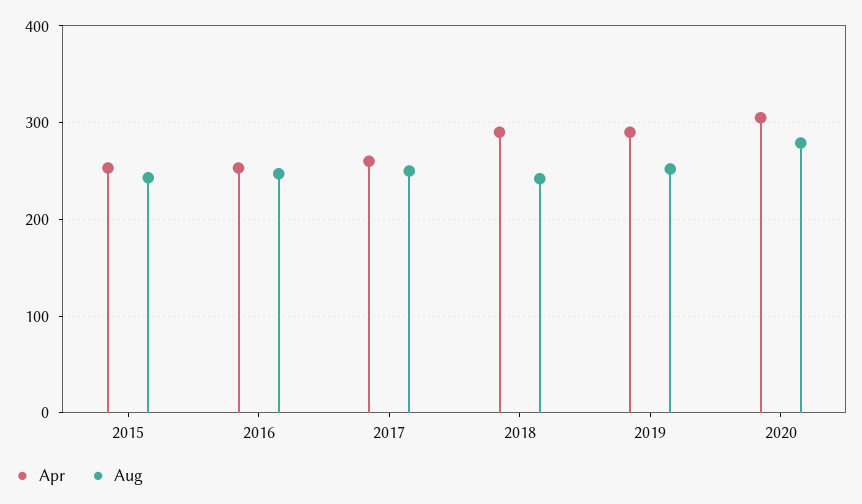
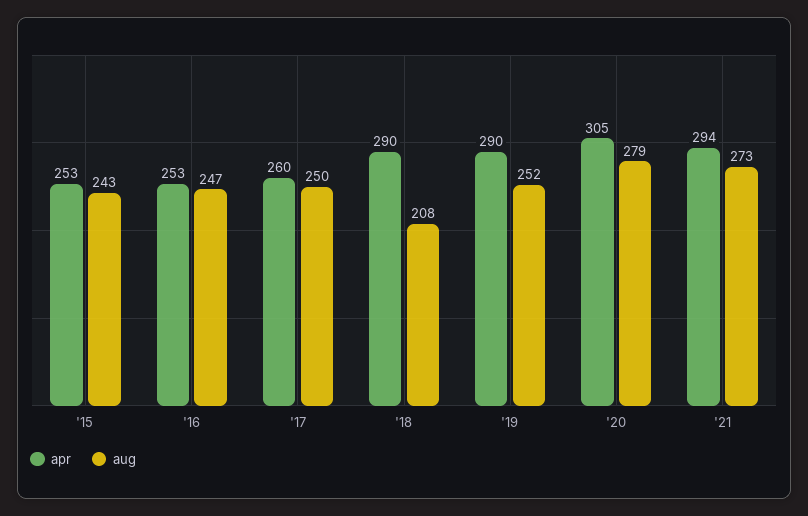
Aug, 2018: 240 -> 208
Apr, '21: none -> 294
Aug, '21: none -> 273

